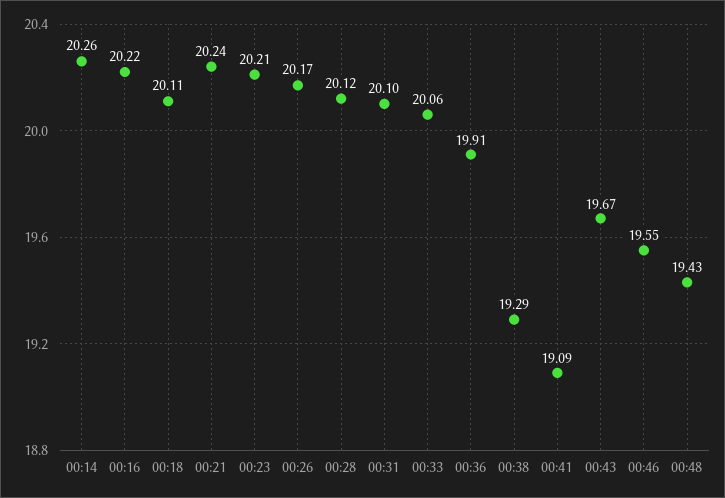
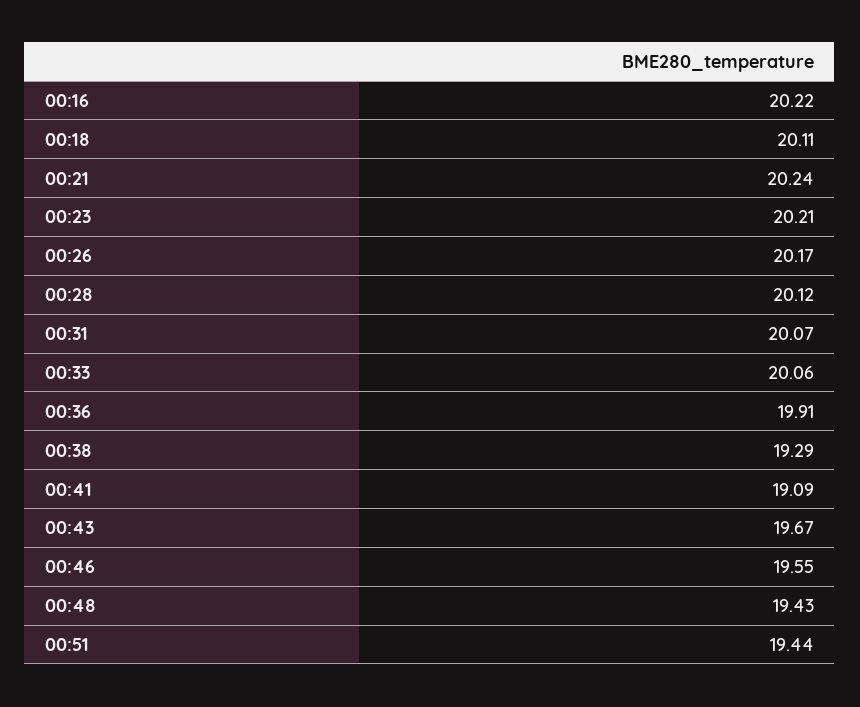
00:14: 20.26 -> none
00:31: 20.1 -> 20.07
00:51: none -> 19.44

